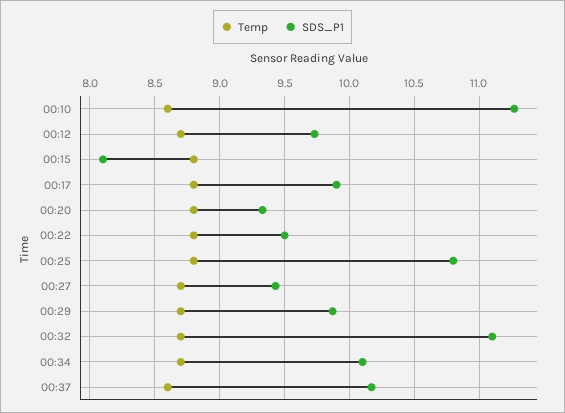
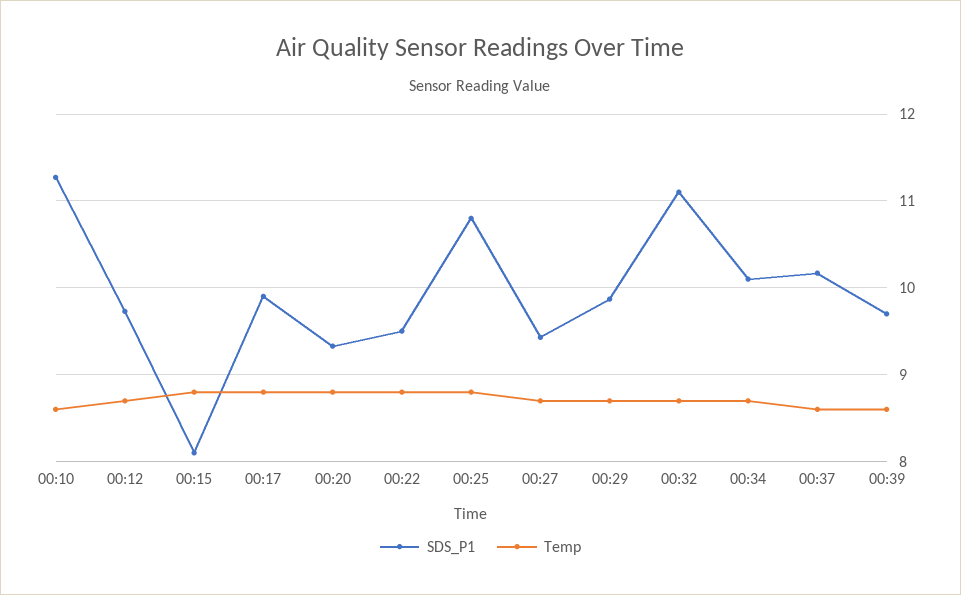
SDS_P1, 00:39: none -> 9.7
Temp, 00:39: none -> 8.6

